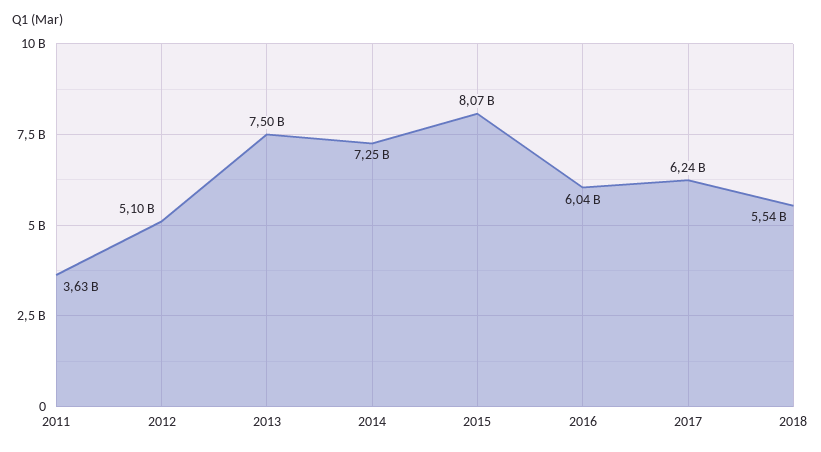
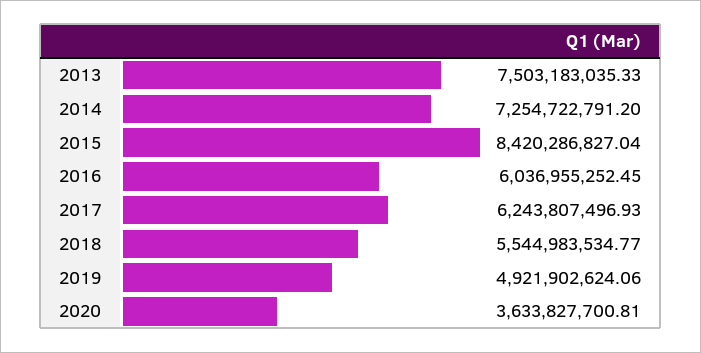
2011: 3630000000 -> none
2012: 5100000000 -> none
2015: 8070000000 -> 8420286827.04
2019: none -> 4921902624.06
2020: none -> 3633827700.81

